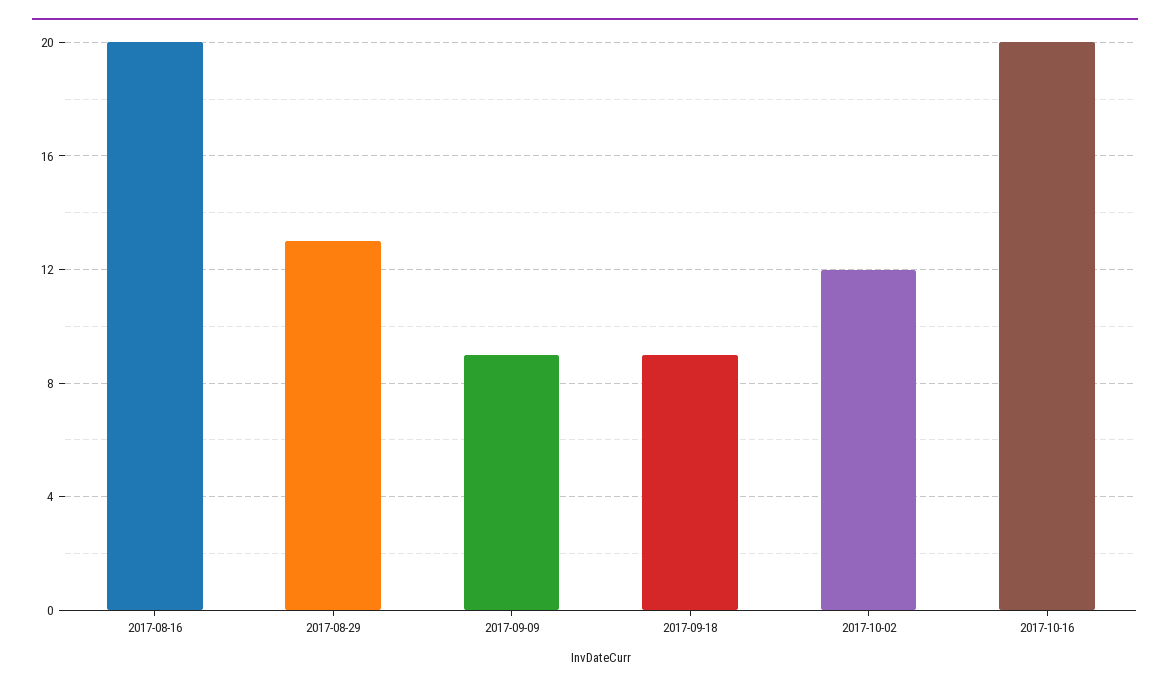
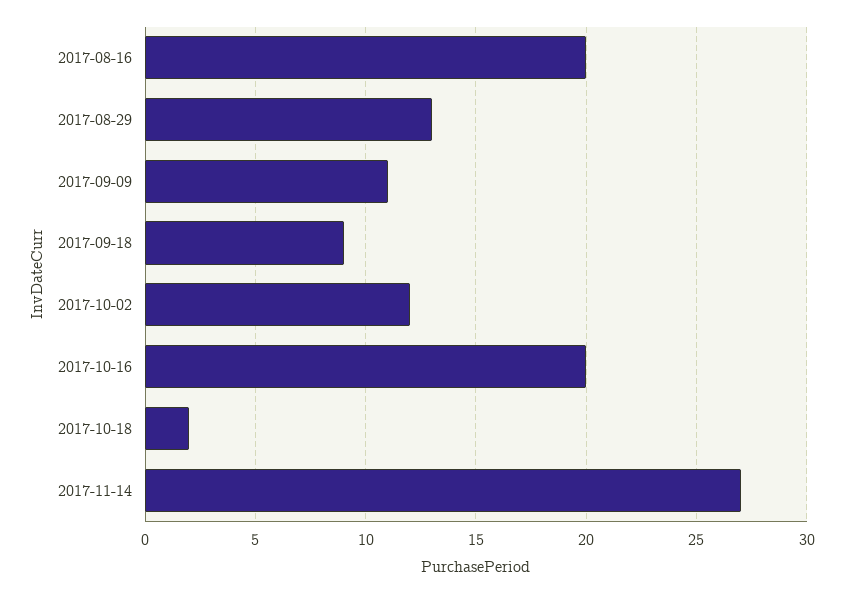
2017-09-09: 9 -> 11
2017-10-18: none -> 2
2017-11-14: none -> 27

